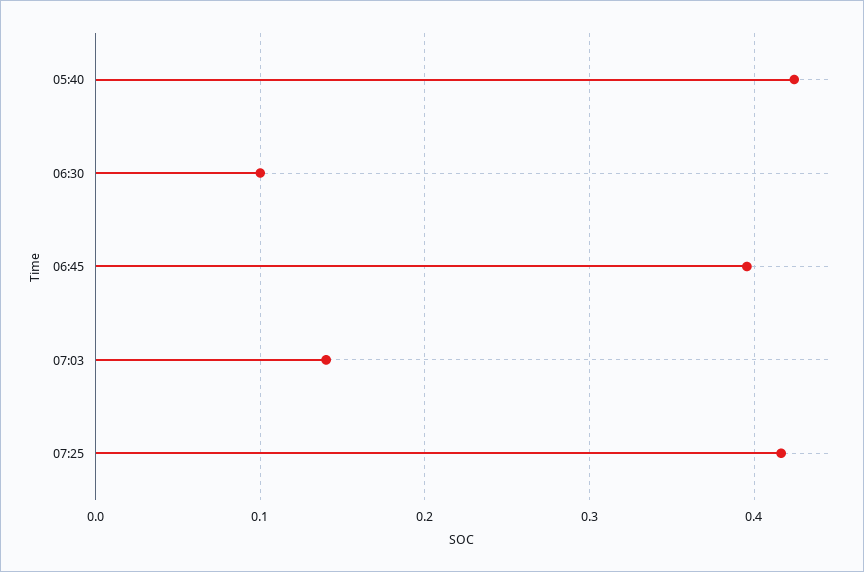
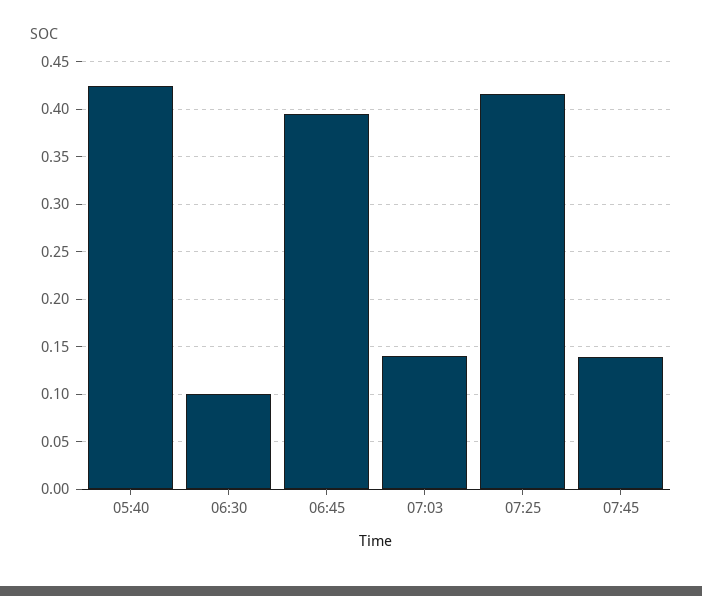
07:45: none -> 0.14

